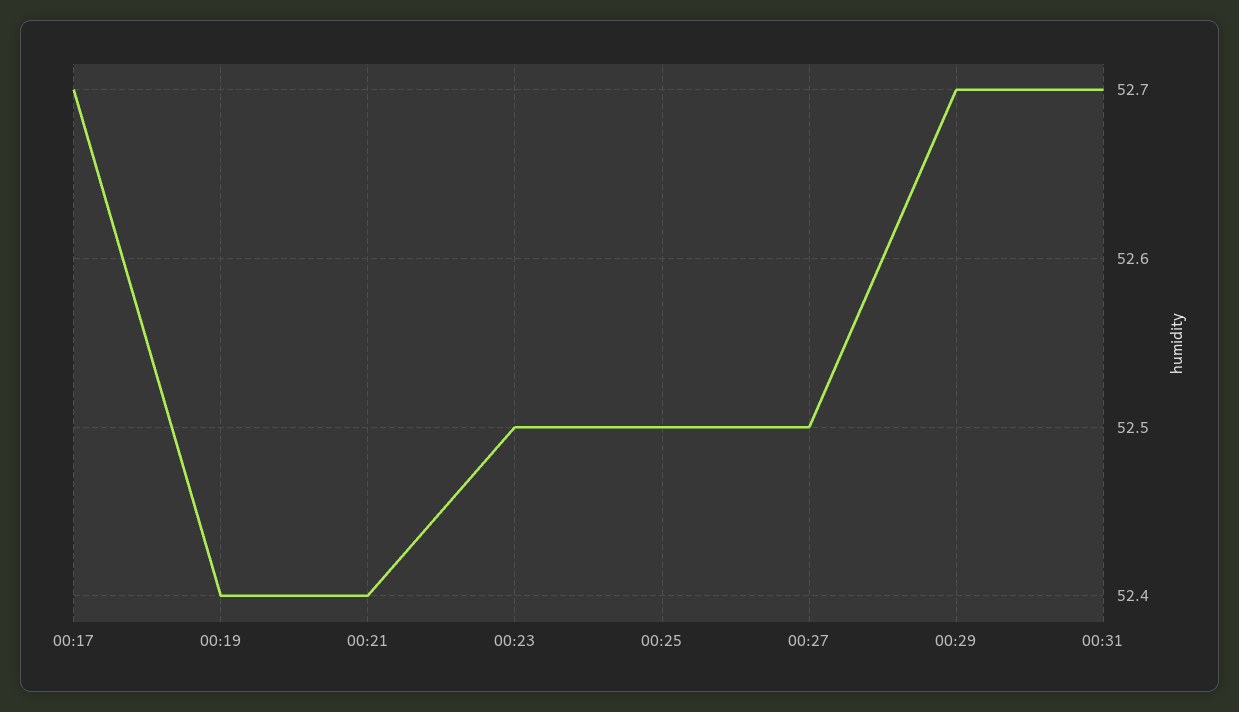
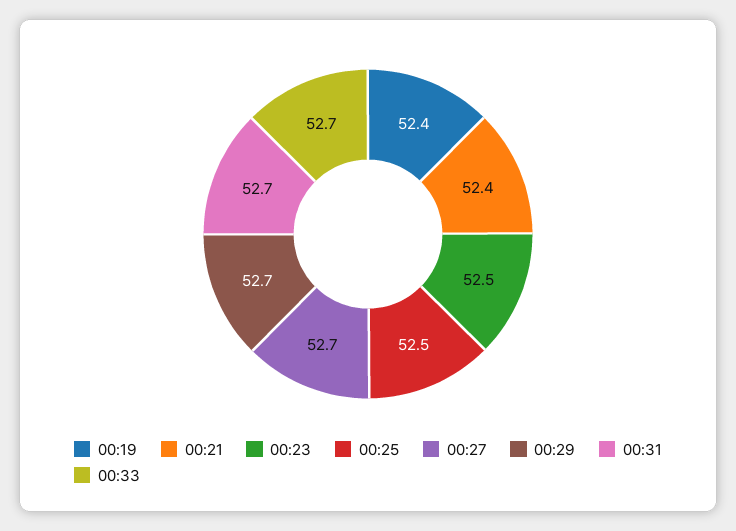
00:17: 52.7 -> none
00:27: 52.5 -> 52.7
00:33: none -> 52.7

